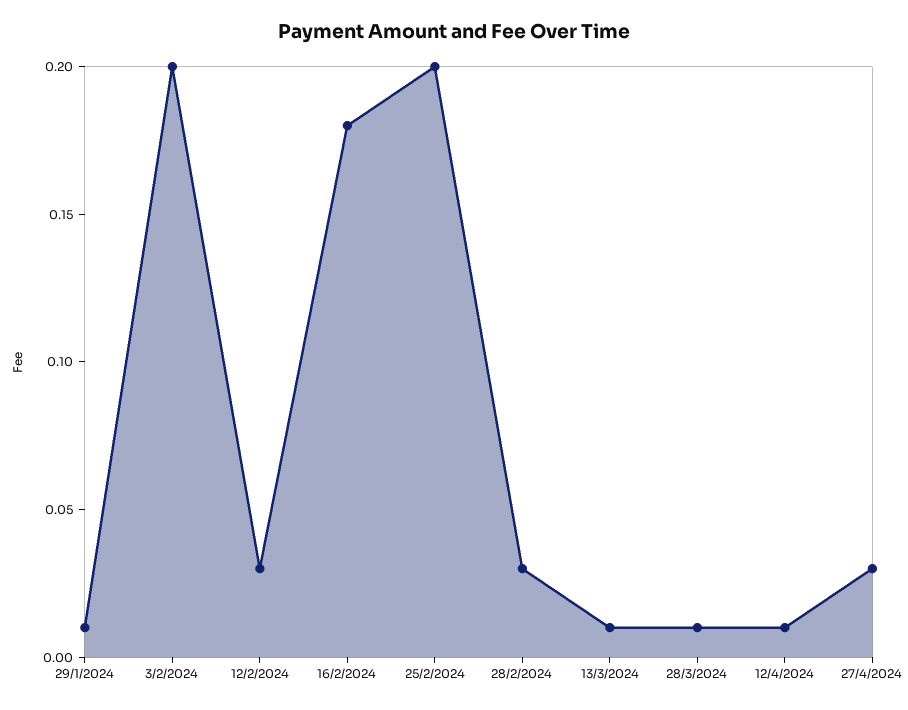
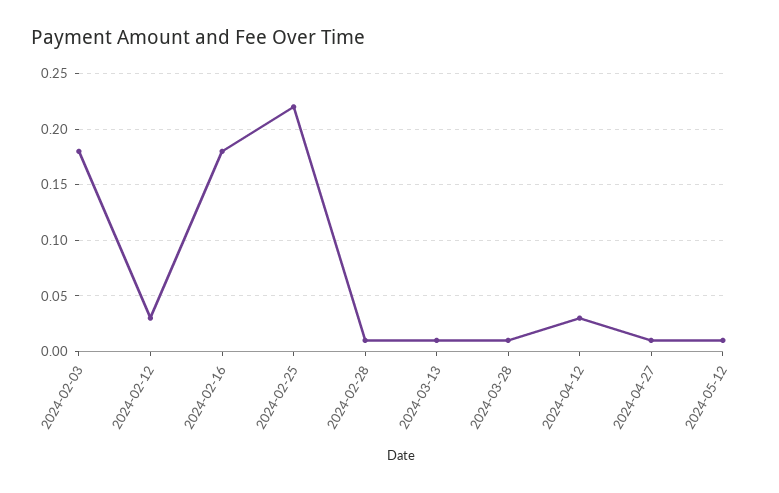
29/1/2024: 0.01 -> none
3/2/2024: 0.2 -> 0.18
25/2/2024: 0.2 -> 0.22
28/2/2024: 0.03 -> 0.01
12/4/2024: 0.01 -> 0.03
27/4/2024: 0.03 -> 0.01
2024-05-12: none -> 0.01

